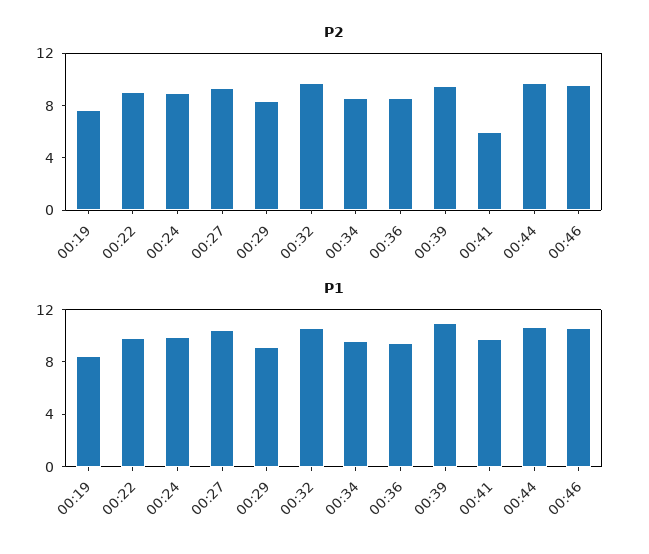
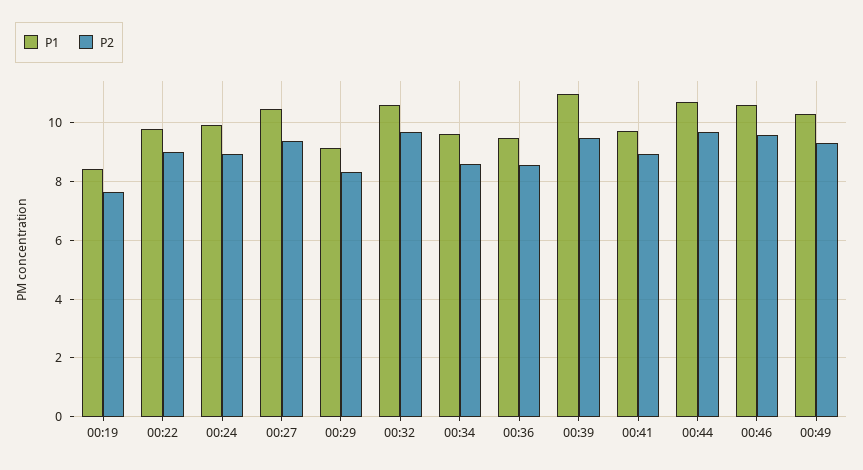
P2, 00:41: 6 -> 9
P1, 00:49: none -> 10.25
P2, 00:49: none -> 9.25

